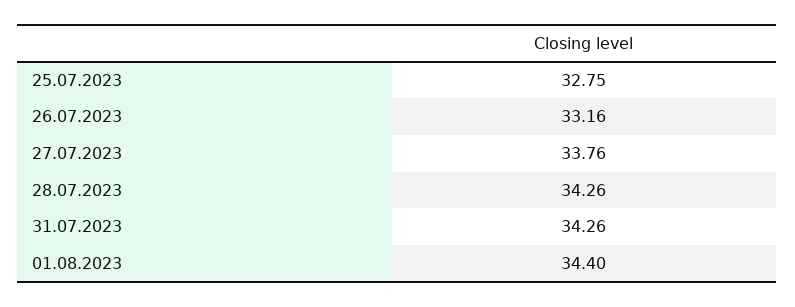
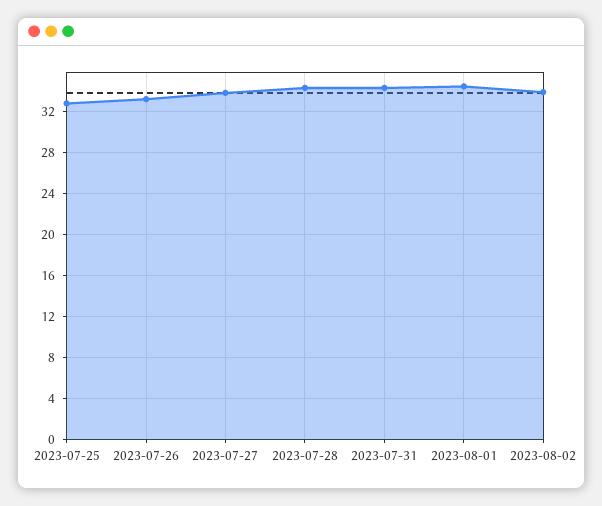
2023-08-02: none -> 34

